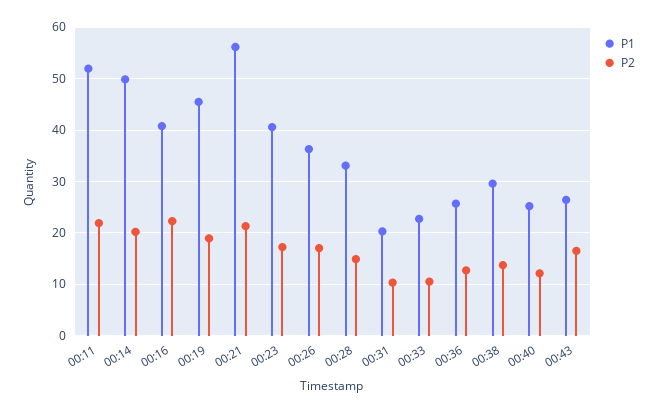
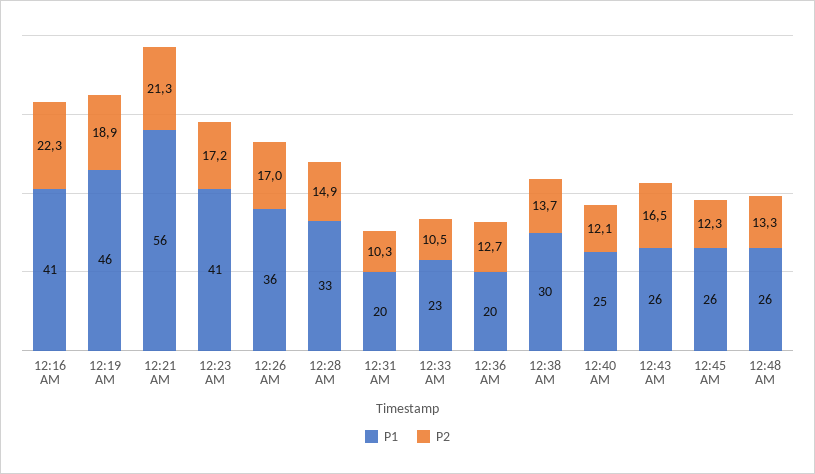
P1, 00:11: 52 -> none
P2, 00:11: 22 -> none
P1, 00:14: 50 -> none
P2, 00:14: 20 -> none
P1, 00:36: 26 -> 20
P1, 12:45 AM: none -> 26
P2, 12:45 AM: none -> 12.3
P1, 12:48 AM: none -> 26
P2, 12:48 AM: none -> 13.3

